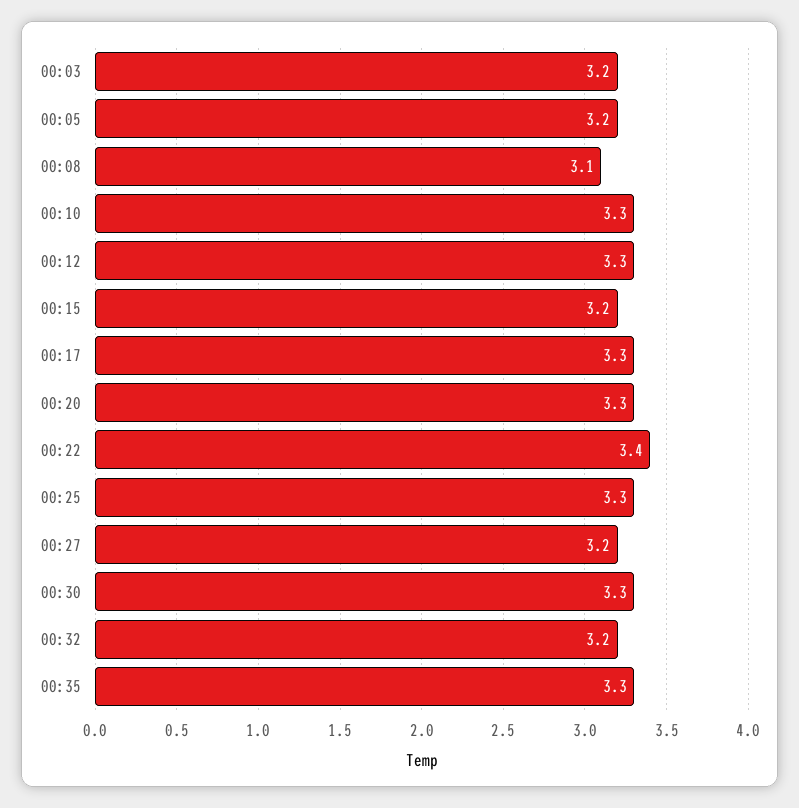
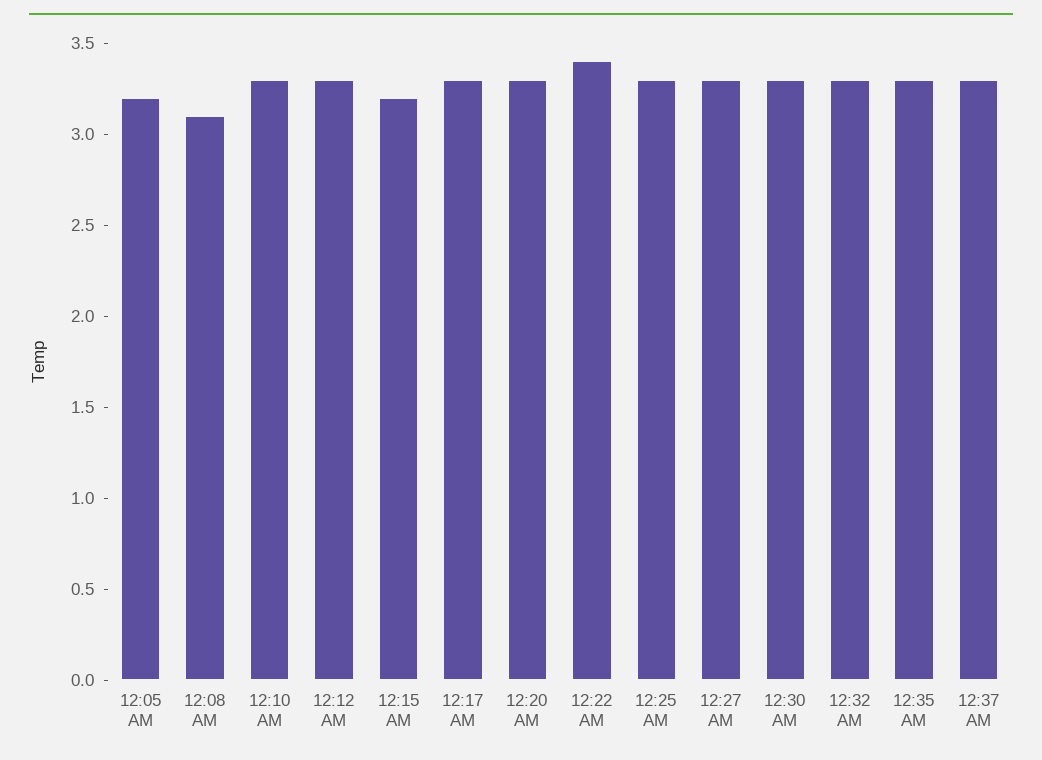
00:03: 3.2 -> none
00:27: 3.2 -> 3.3
00:32: 3.2 -> 3.3
12:37 AM: none -> 3.3

